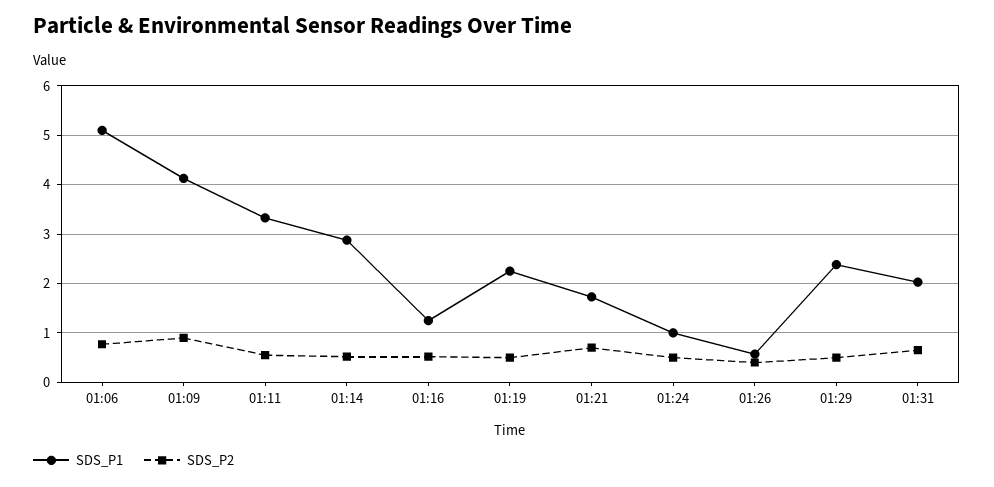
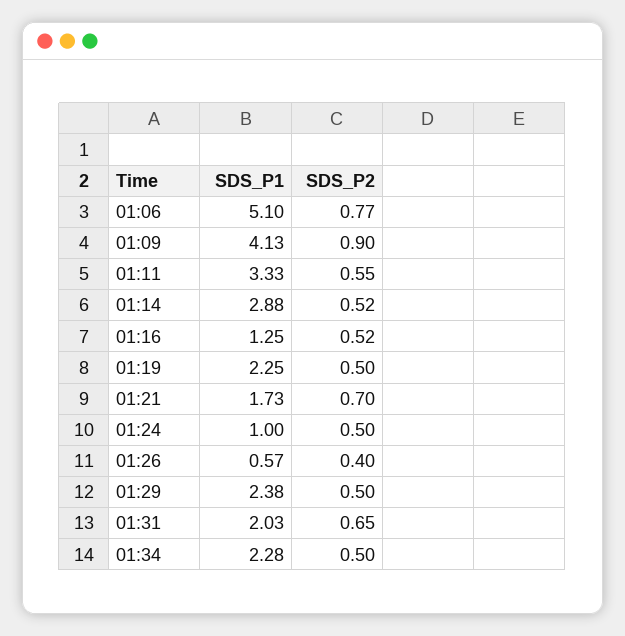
SDS_P1, 01:34: none -> 2.28
SDS_P2, 01:34: none -> 0.5

